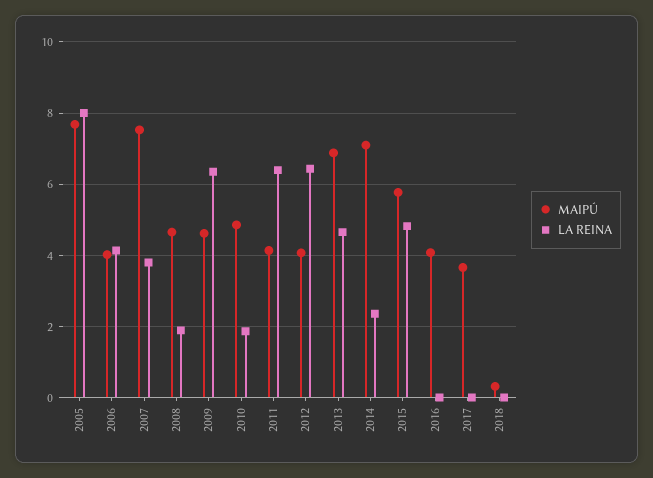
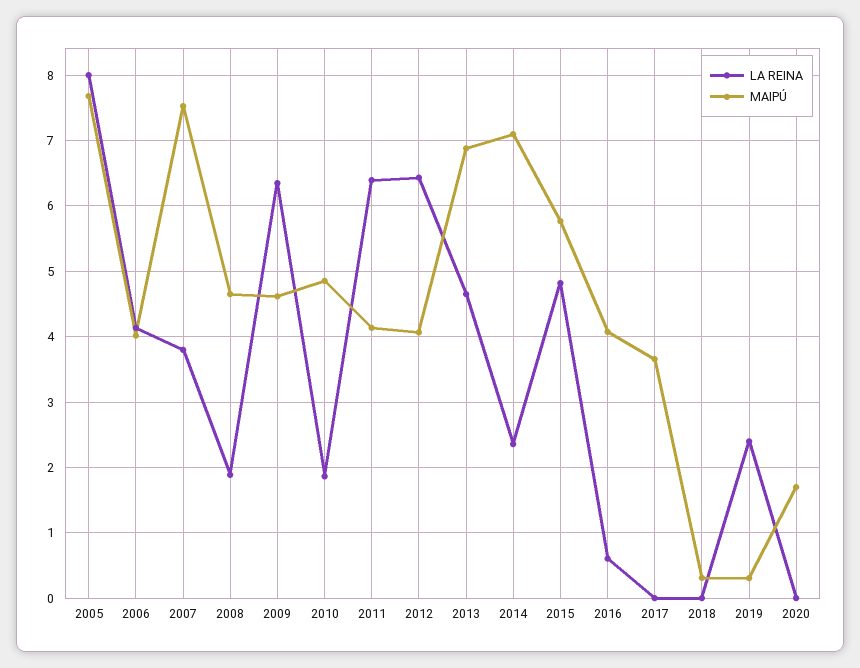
LA REINA, 2016: 0 -> 0.6
LA REINA, 2019: none -> 2.4
MAIPÚ, 2019: none -> 0.3
LA REINA, 2020: none -> 0
MAIPÚ, 2020: none -> 1.7

